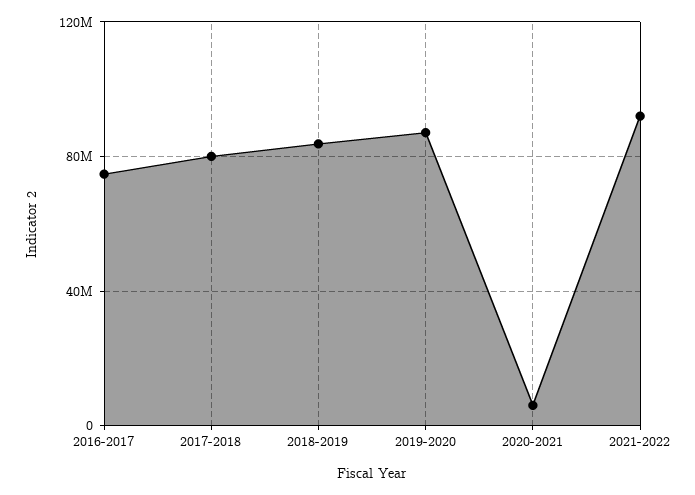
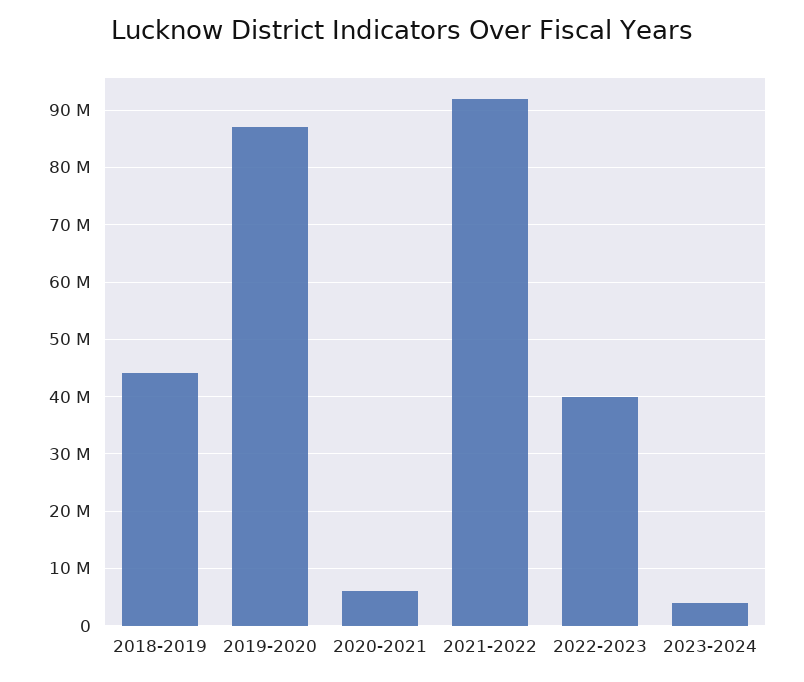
2016-2017: 75000000 -> none
2017-2018: 80000000 -> none
2018-2019: 85000000 -> 44000000
2022-2023: none -> 40000000
2023-2024: none -> 4000000

